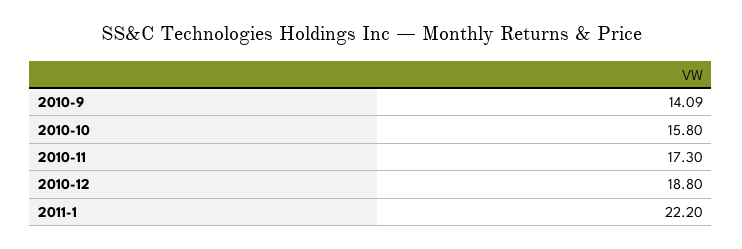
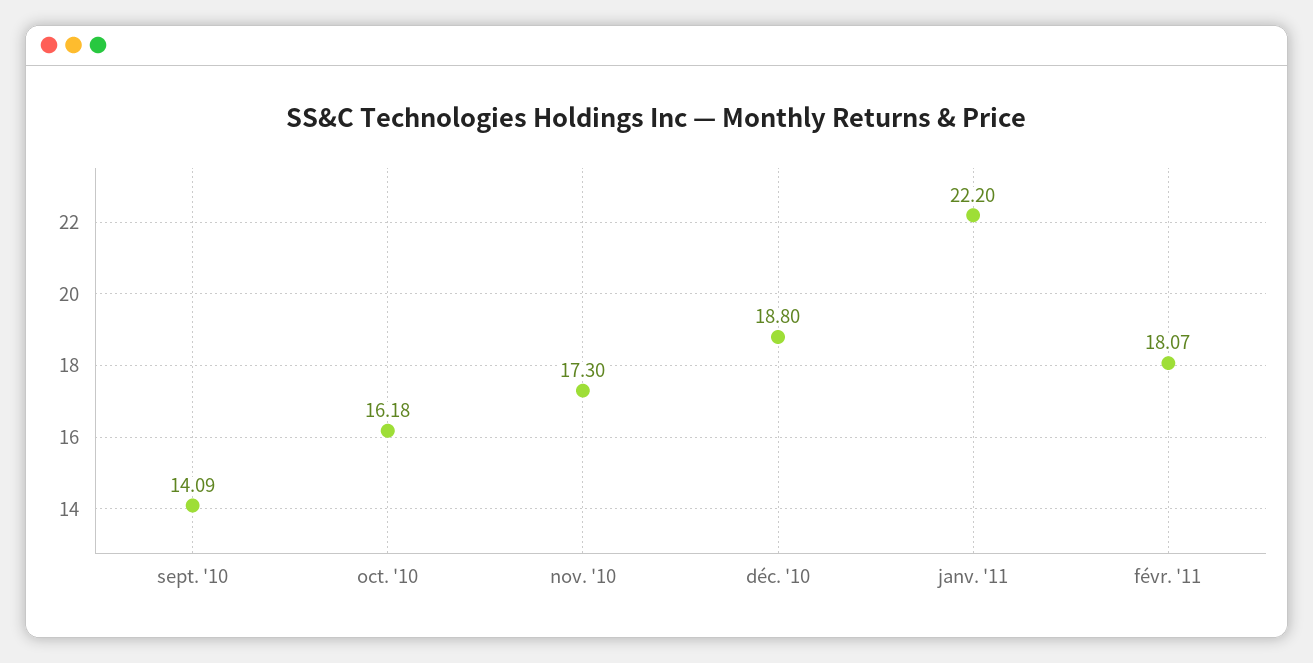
2010-10: 15.8 -> 16.18
févr. '11: none -> 18.07

